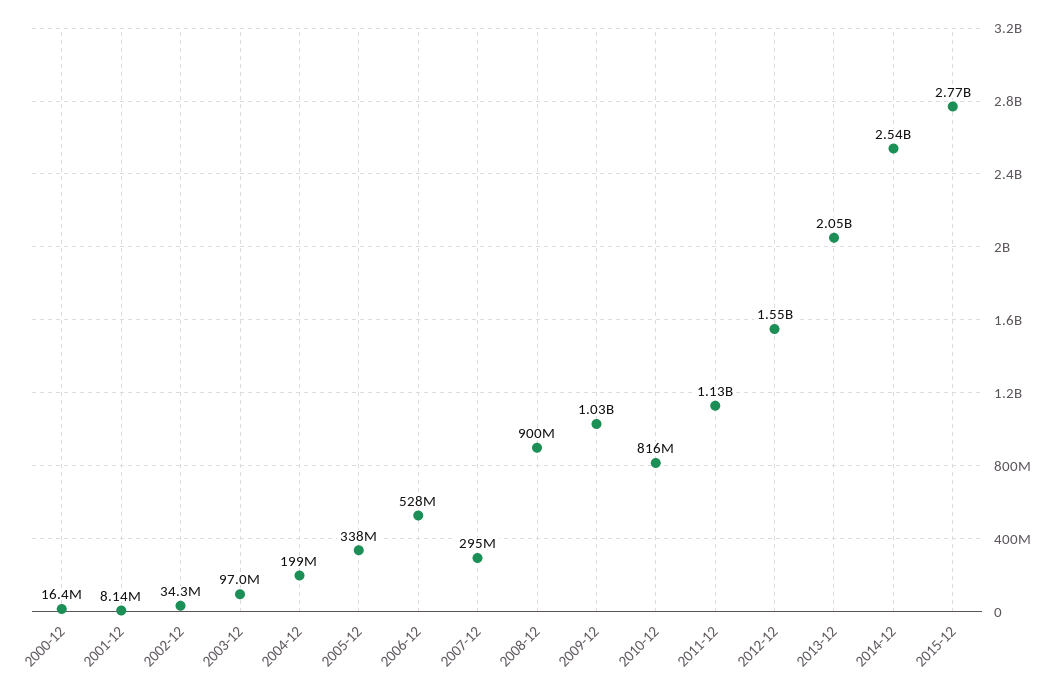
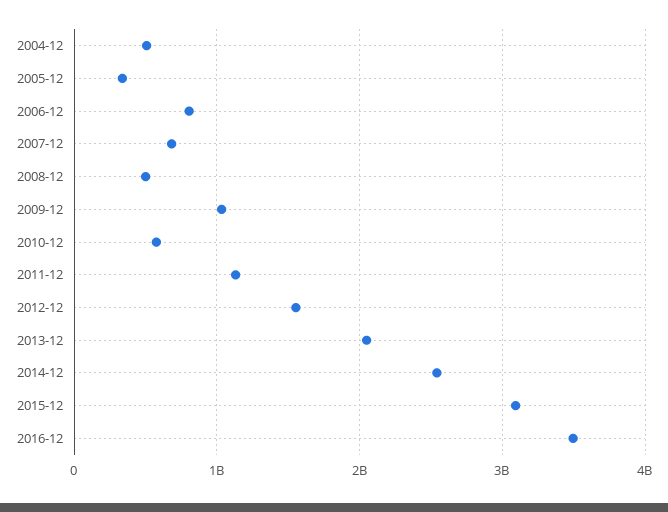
2000-12: 16400000 -> none
2001-12: 8140000 -> none
2002-12: 34300000 -> none
2003-12: 97000000 -> none
2004-12: 199000000 -> 500000000
2006-12: 528000000 -> 800000000
2007-12: 295000000 -> 700000000
2008-12: 900000000 -> 500000000
2010-12: 816000000 -> 600000000
2015-12: 2770000000 -> 3100000000
2016-12: none -> 3500000000

